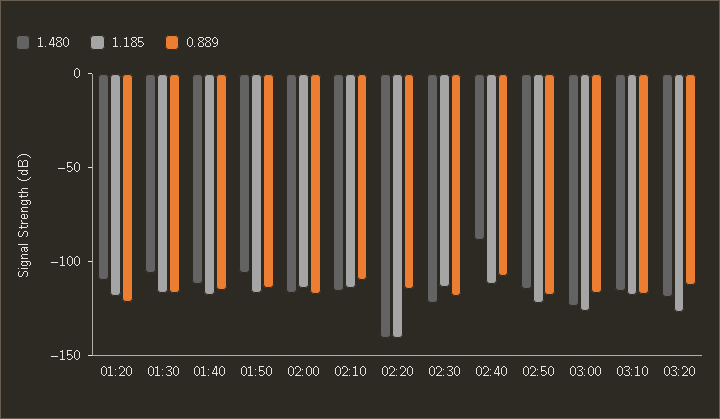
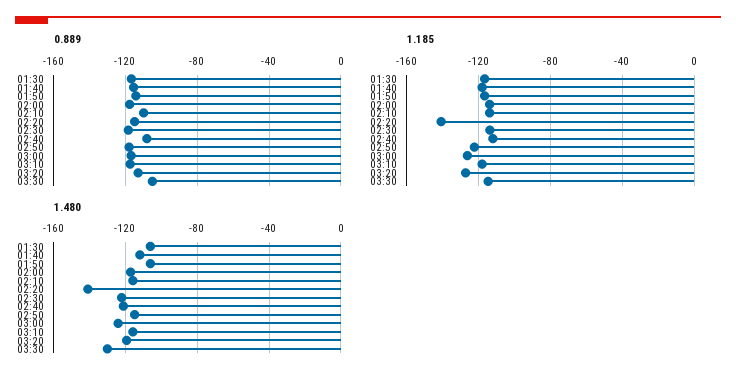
1.480, 01:20: -110 -> none
1.185, 01:20: -120 -> none
0.889, 01:20: -120 -> none
1.480, 02:40: -90 -> -120
0.889, 03:30: none -> -105
1.185, 03:30: none -> -115
1.480, 03:30: none -> -130

